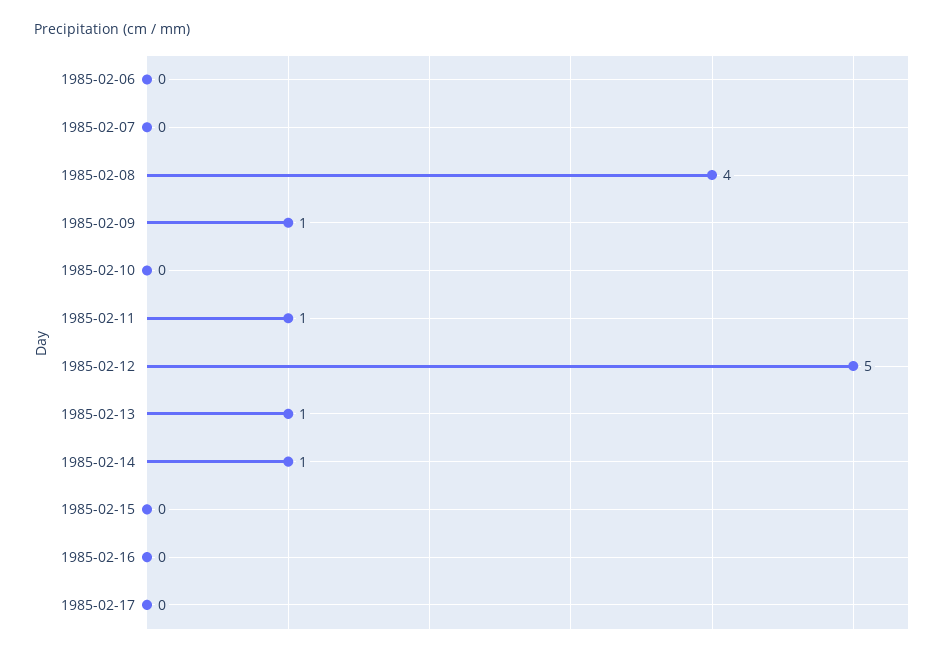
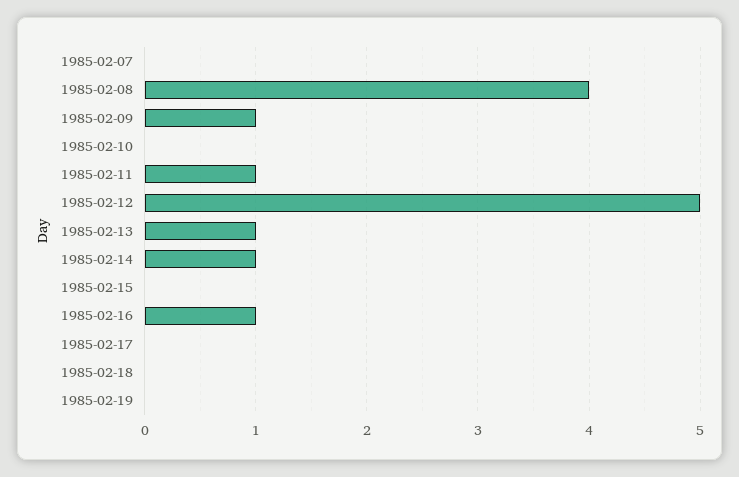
1985-02-06: 0 -> none
1985-02-16: 0 -> 1
1985-02-18: none -> 0
1985-02-19: none -> 0

